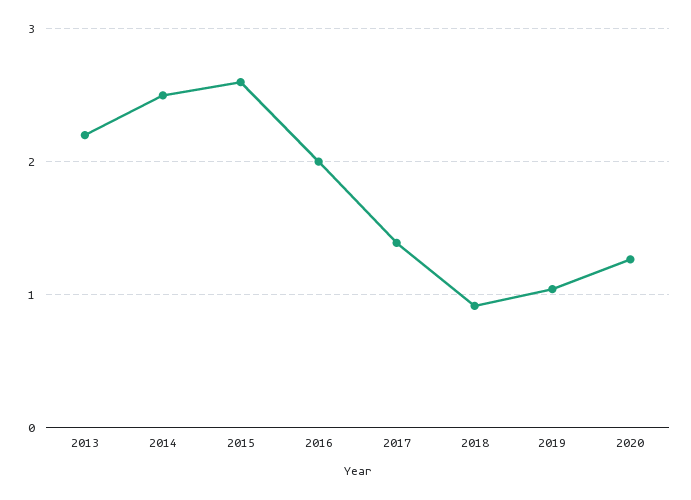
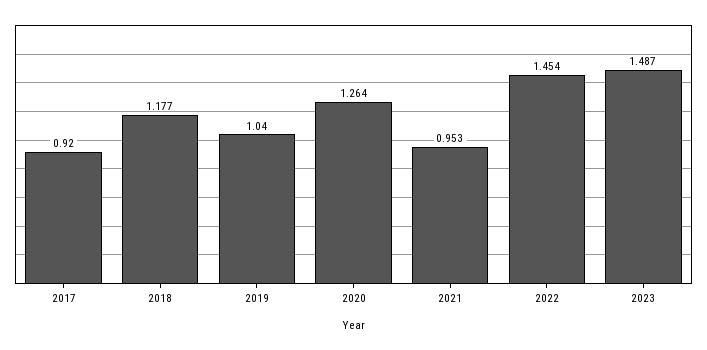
2013: 2.2 -> none
2014: 2.5 -> none
2015: 2.6 -> none
2016: 2 -> none
2017: 1.4 -> 0.92
2018: 0.9 -> 1.177
2021: none -> 0.953
2022: none -> 1.454
2023: none -> 1.487

